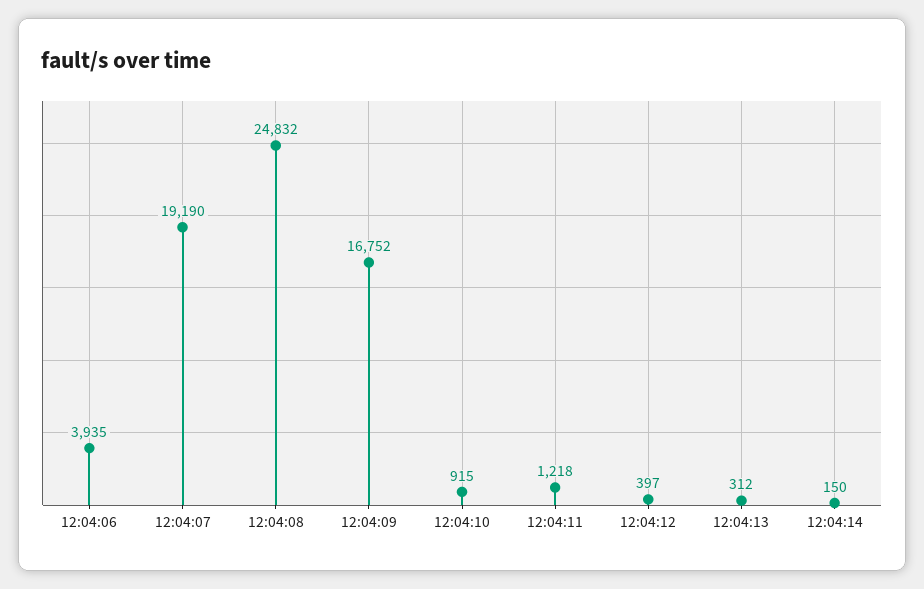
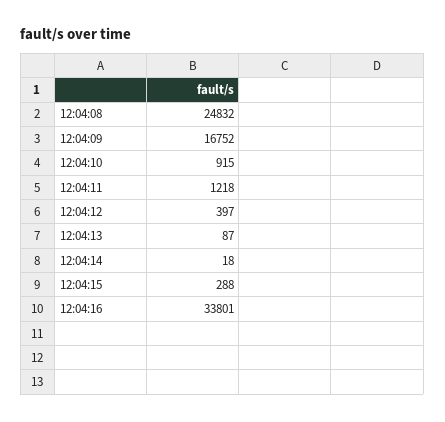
12:04:06: 3935 -> none
12:04:07: 19190 -> none
12:04:13: 312 -> 87
12:04:14: 150 -> 18
12:04:15: none -> 288
12:04:16: none -> 33801

